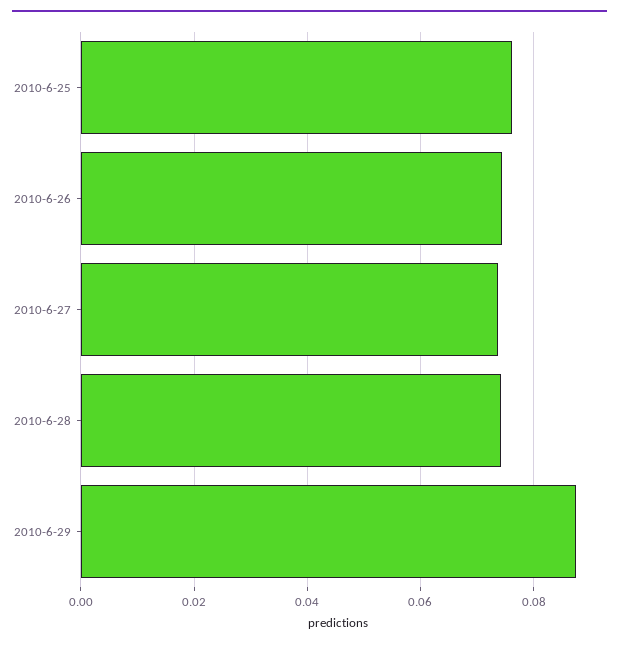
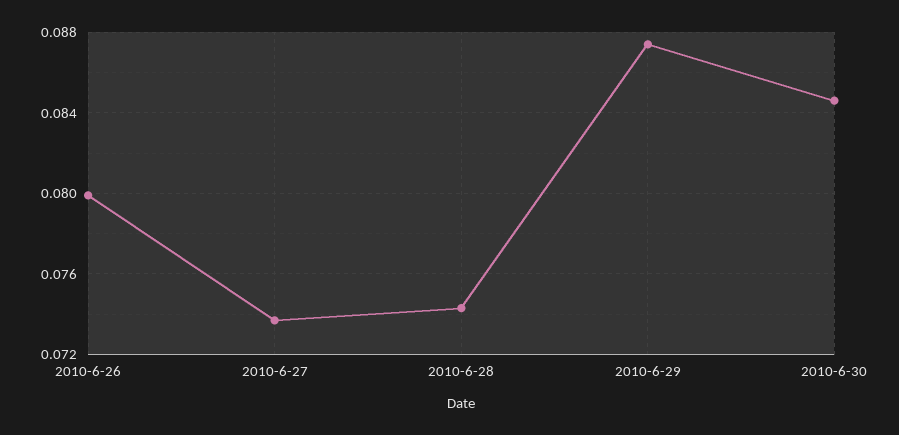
2010-6-25: 0.076 -> none
2010-6-26: 0.074 -> 0.08
2010-6-30: none -> 0.0845

